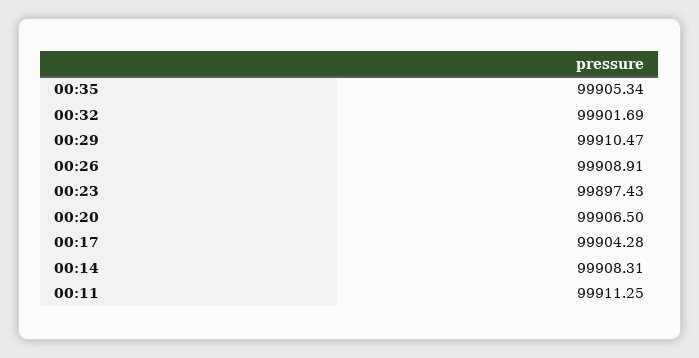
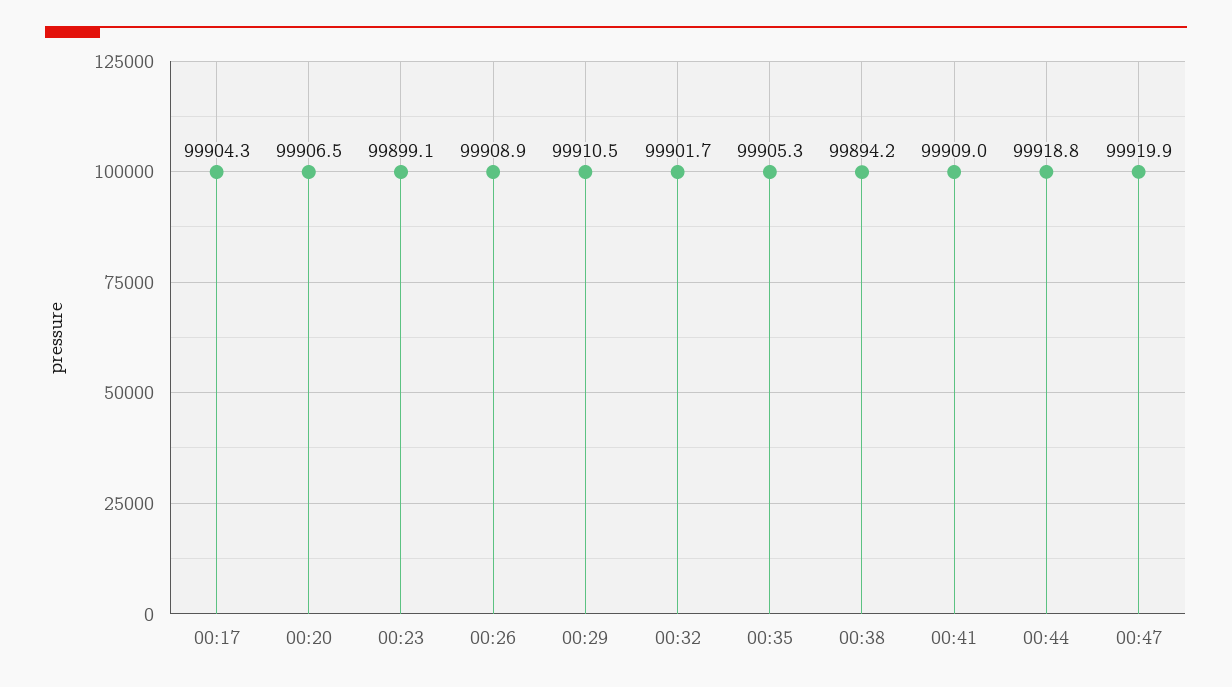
00:23: 99897.43 -> 99899.1
00:14: 99908.31 -> none
00:11: 99911.25 -> none
00:38: none -> 99894.2
00:41: none -> 99909
00:44: none -> 99918.8
00:47: none -> 99919.9

